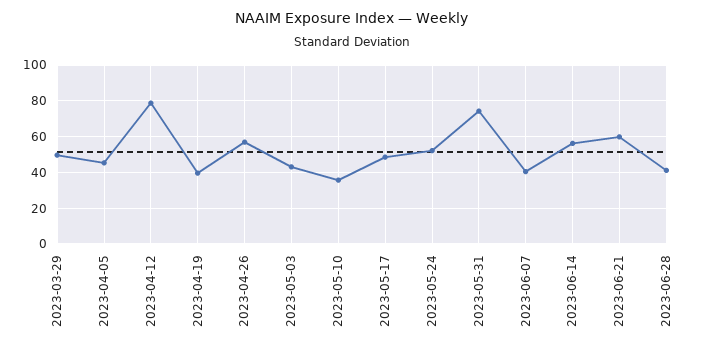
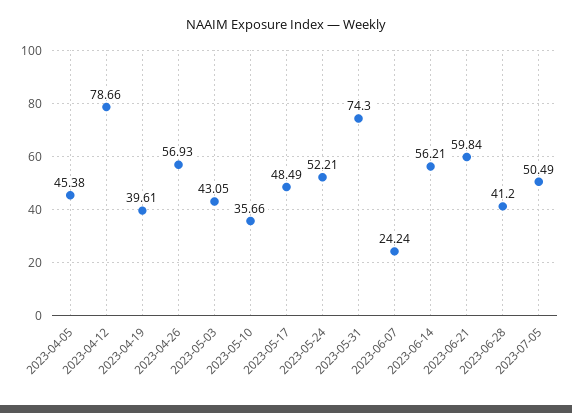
2023-03-29: 50 -> none
2023-06-07: 40 -> 24.24
2023-07-05: none -> 50.49

